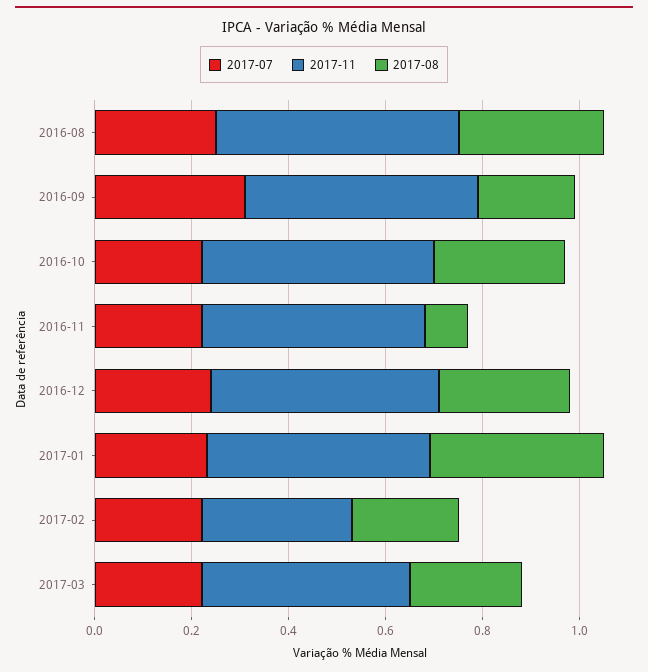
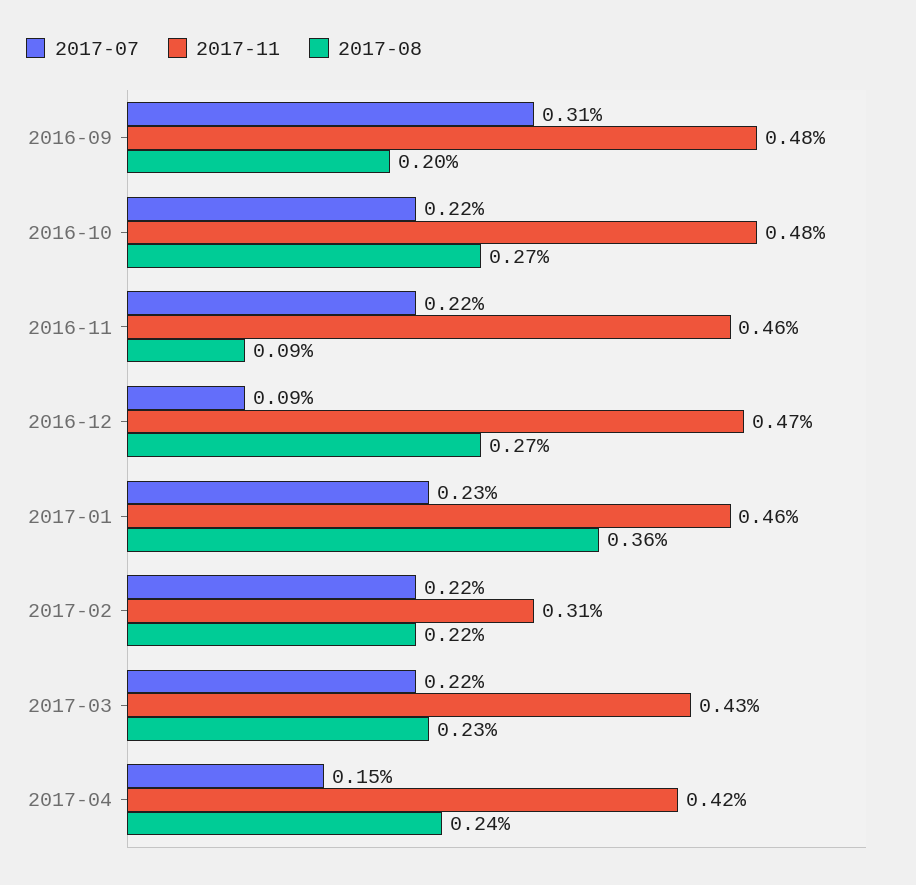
2017-07, 2016-08: 0.25 -> none
2017-11, 2016-08: 0.5 -> none
2017-08, 2016-08: 0.3 -> none
2017-07, 2016-12: 0.25 -> 0.09
2017-07, 2017-04: none -> 0.15
2017-11, 2017-04: none -> 0.42
2017-08, 2017-04: none -> 0.24

